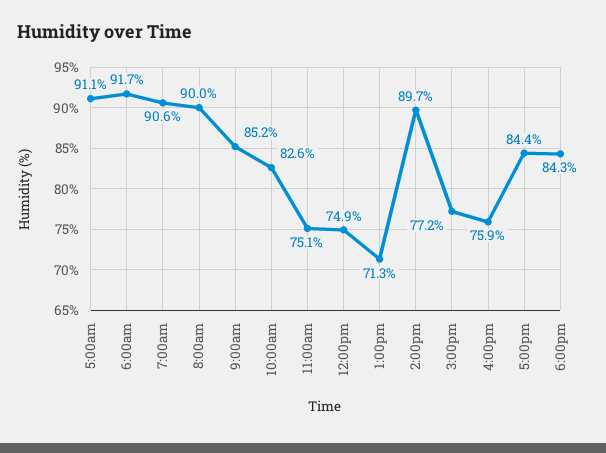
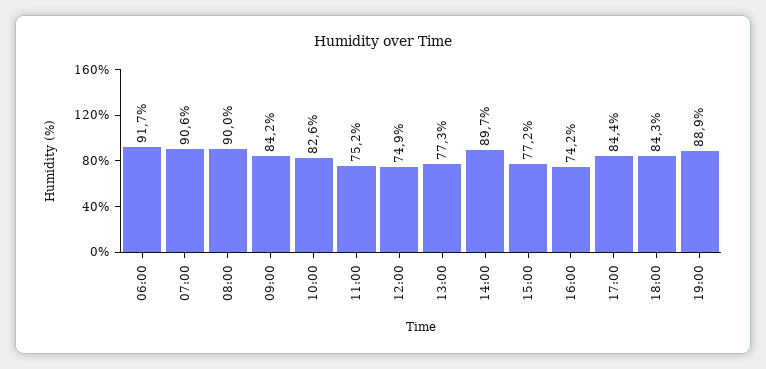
5:00am: 91.1 -> none
9:00am: 85.2 -> 84.2
11:00am: 75.1 -> 75.2
1:00pm: 71.3 -> 77.3
4:00pm: 75.9 -> 74.2
19:00: none -> 88.9

